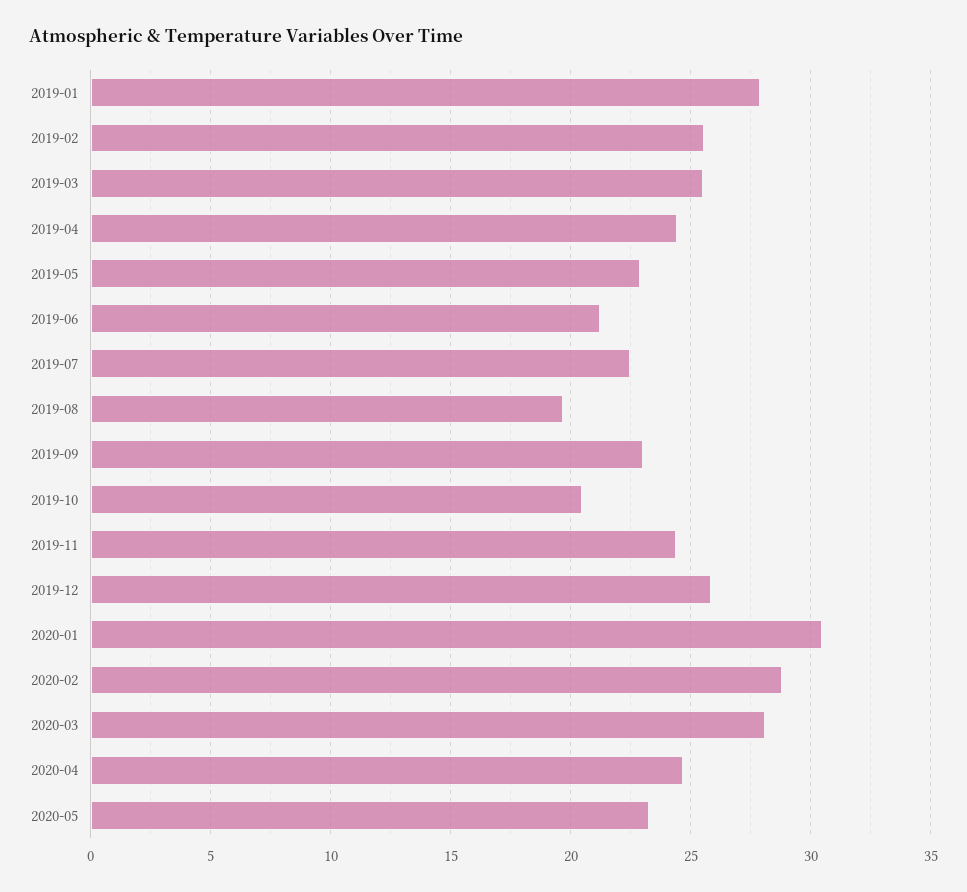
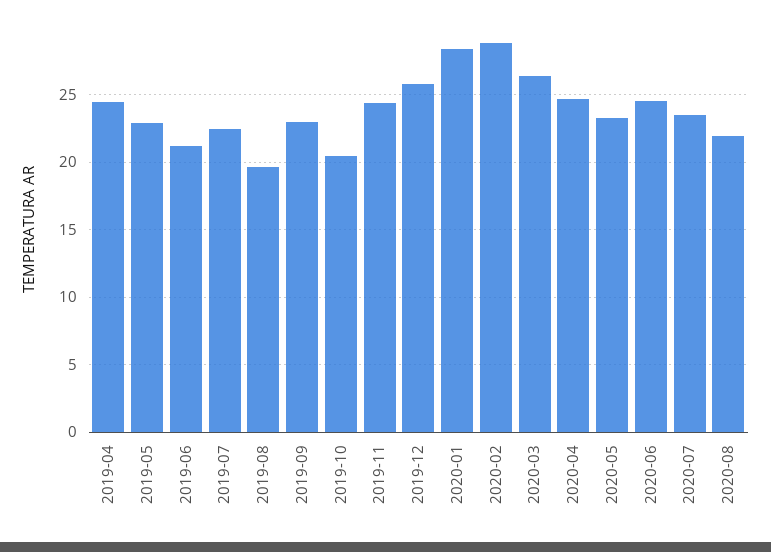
2019-01: 28 -> none
2019-02: 25.5 -> none
2019-03: 25.5 -> none
2020-01: 30.5 -> 28.5
2020-03: 28 -> 26.5
2020-06: none -> 24.5
2020-07: none -> 23.5
2020-08: none -> 22

